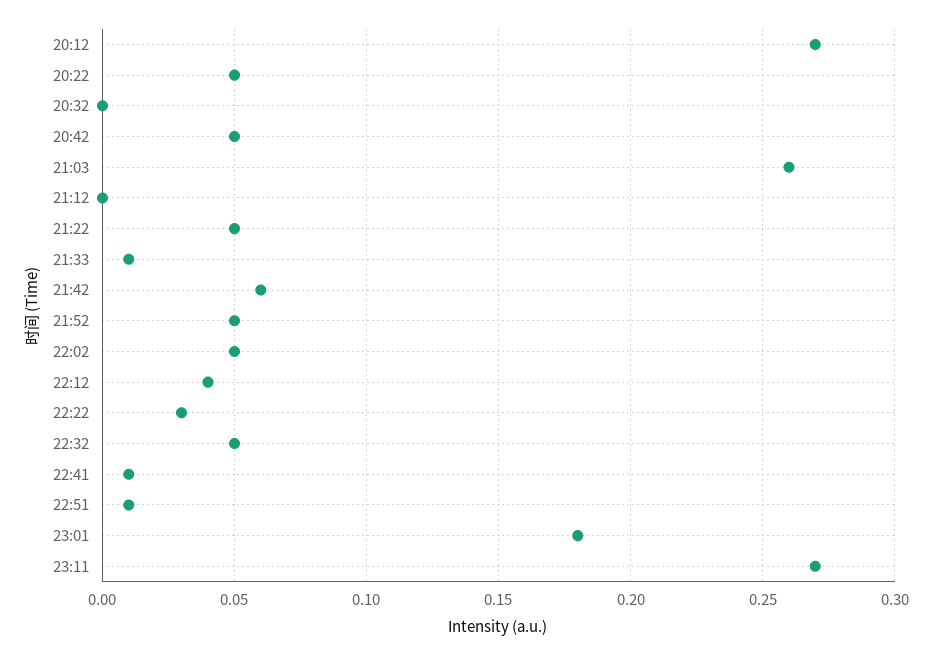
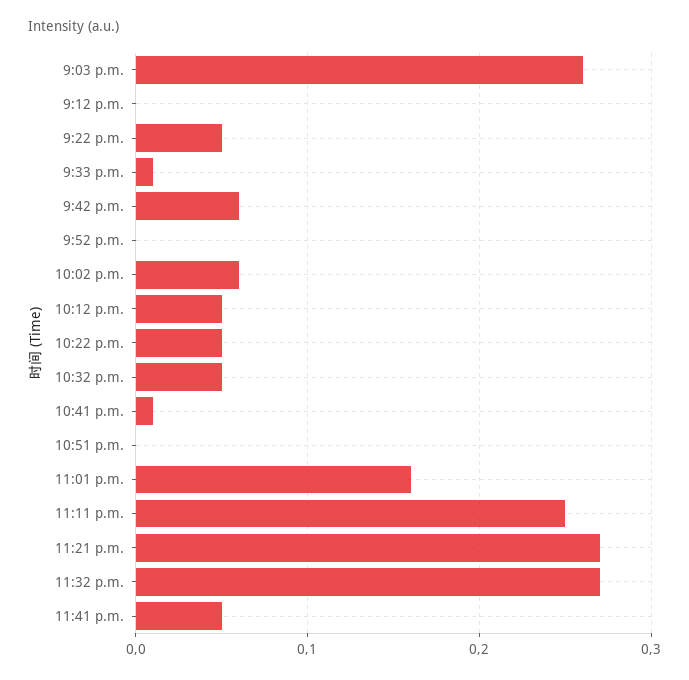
20:12: 0.27 -> none
20:22: 0.05 -> none
20:32: 0 -> none
20:42: 0.05 -> none
21:52: 0.05 -> 0
22:02: 0.05 -> 0.06
22:12: 0.04 -> 0.05
22:22: 0.03 -> 0.05
22:51: 0.01 -> 0
23:01: 0.18 -> 0.16
23:11: 0.27 -> 0.25
11:21 p.m.: none -> 0.27
11:32 p.m.: none -> 0.27
11:41 p.m.: none -> 0.05

